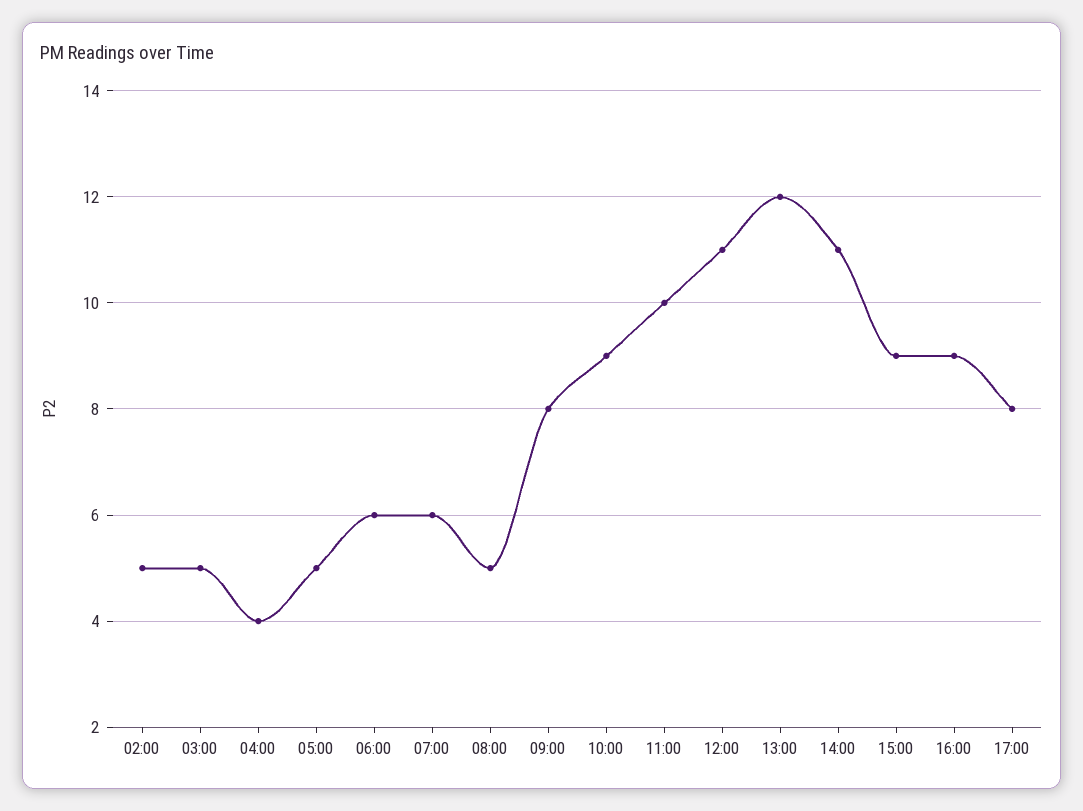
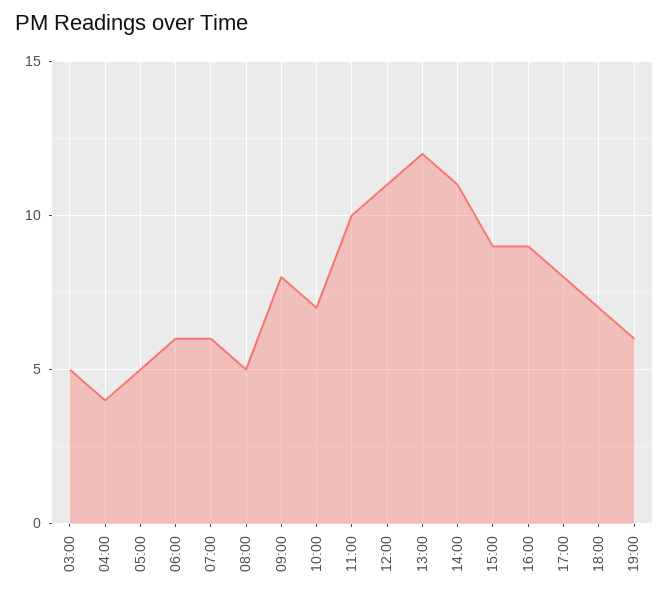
02:00: 5 -> none
10:00: 9 -> 7
18:00: none -> 7
19:00: none -> 6

